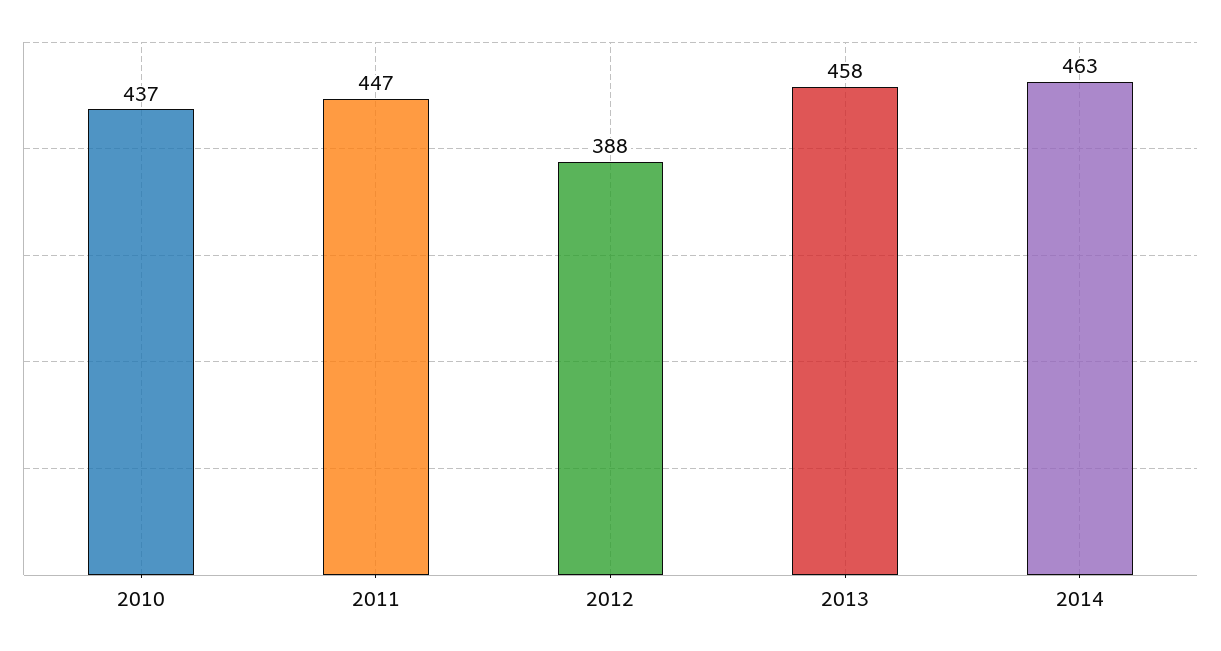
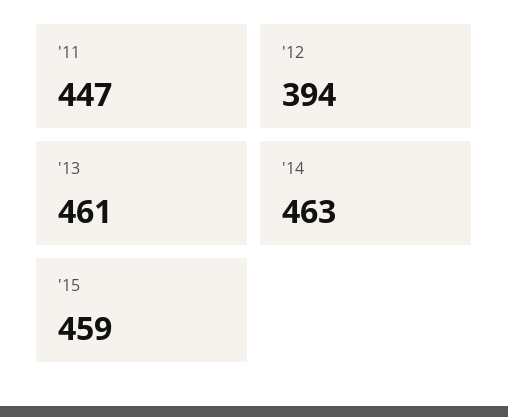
2010: 437 -> none
2012: 388 -> 394
2013: 458 -> 461
'15: none -> 459

